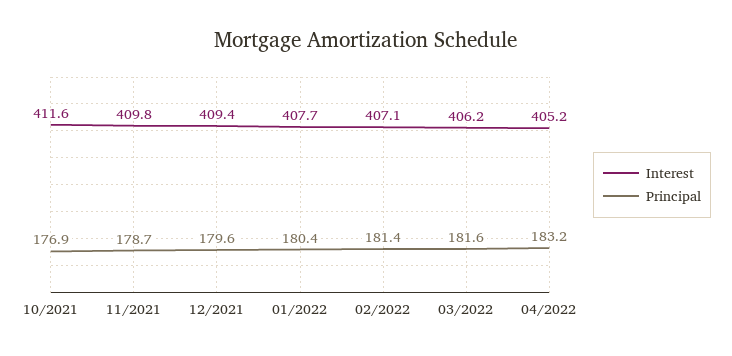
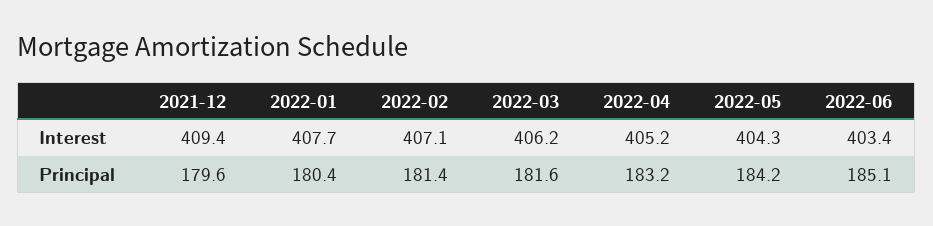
Interest, 10/2021: 411.6 -> none
Principal, 10/2021: 176.9 -> none
Interest, 11/2021: 409.8 -> none
Principal, 11/2021: 178.7 -> none
Interest, 2022-05: none -> 404.3
Interest, 2022-06: none -> 403.4
Principal, 2022-05: none -> 184.2
Principal, 2022-06: none -> 185.1

